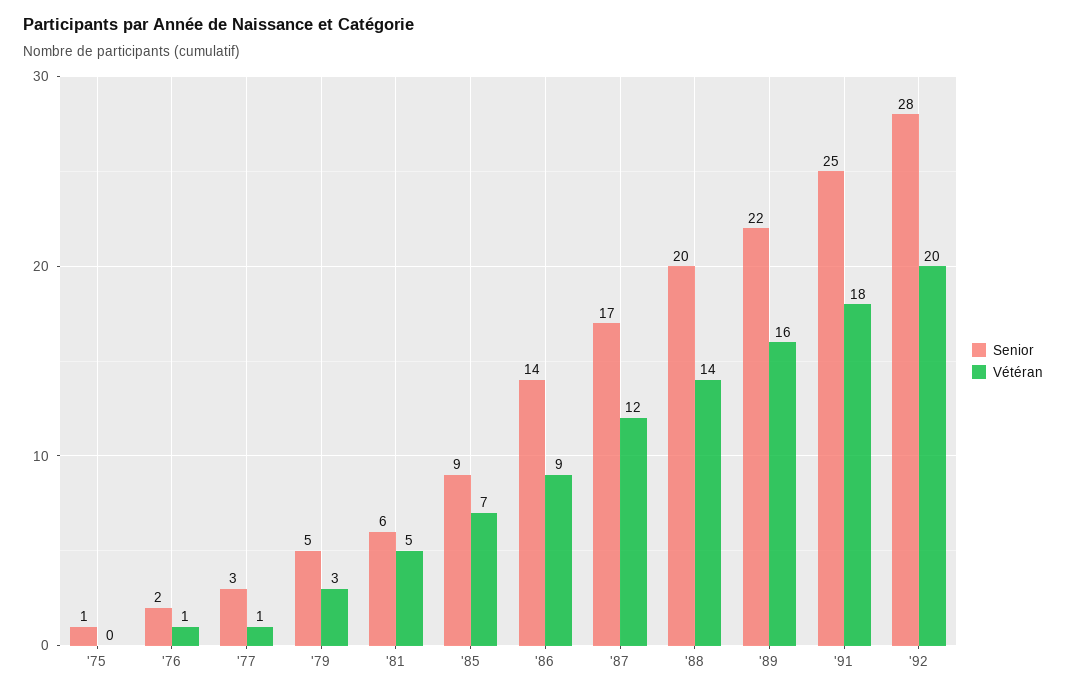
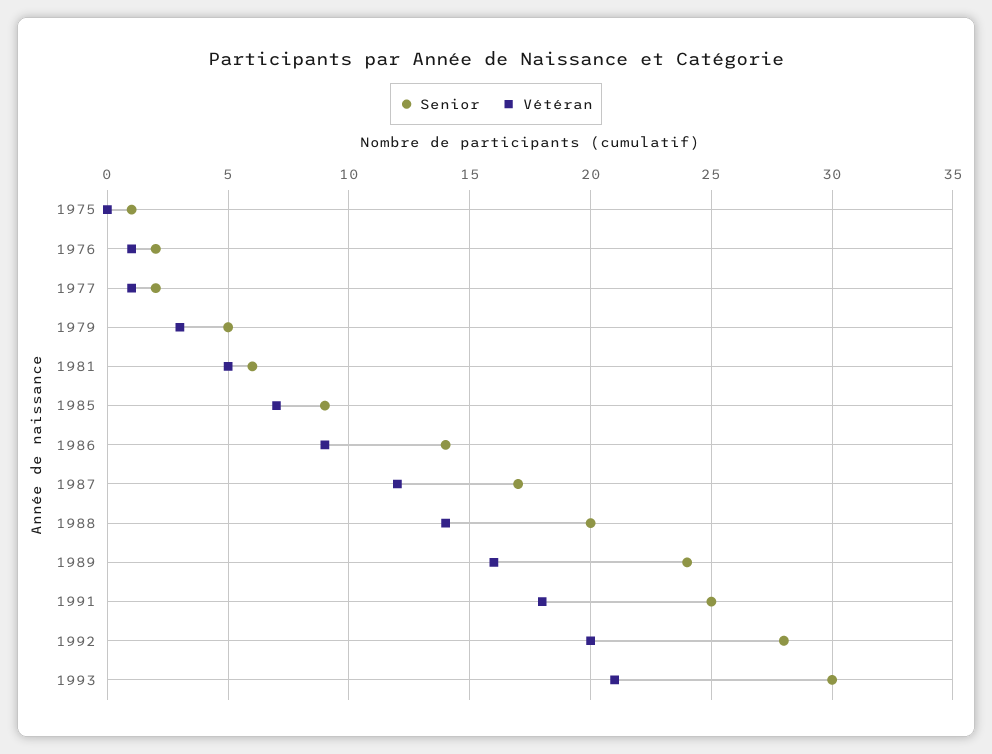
Senior, '77: 3 -> 2
Senior, '89: 22 -> 24
Senior, 1993: none -> 30
Vétéran, 1993: none -> 21

